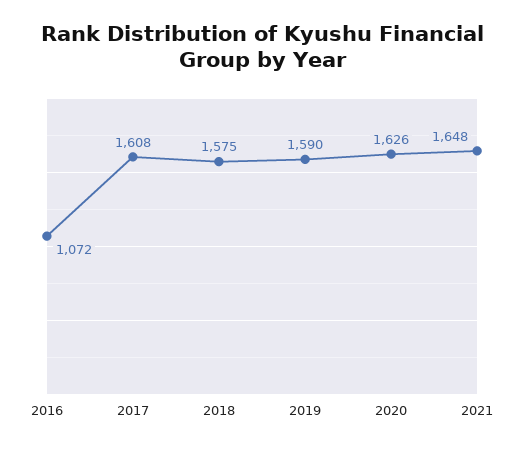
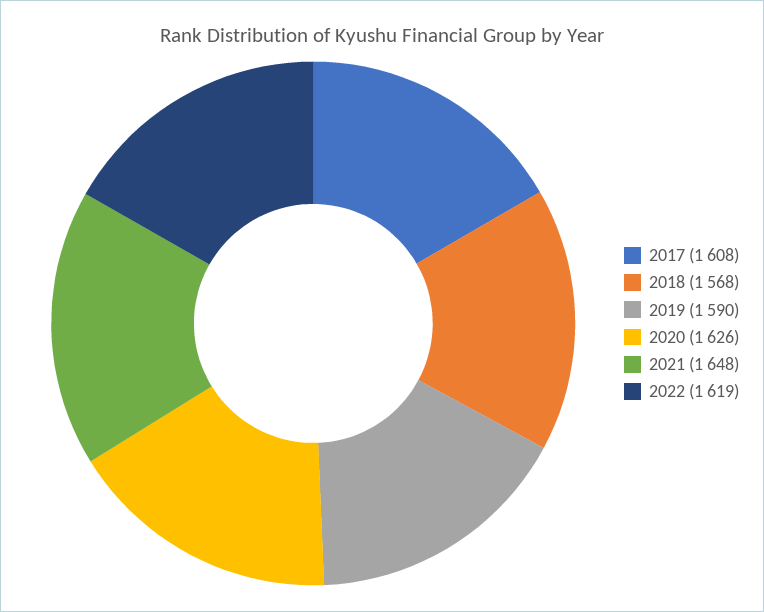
2016: 1072 -> none
2018: 1575 -> 1568
2022: none -> 1619

